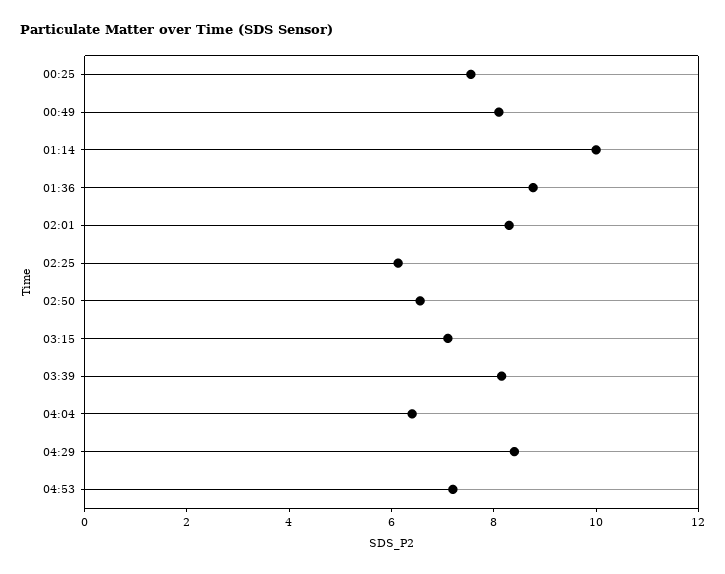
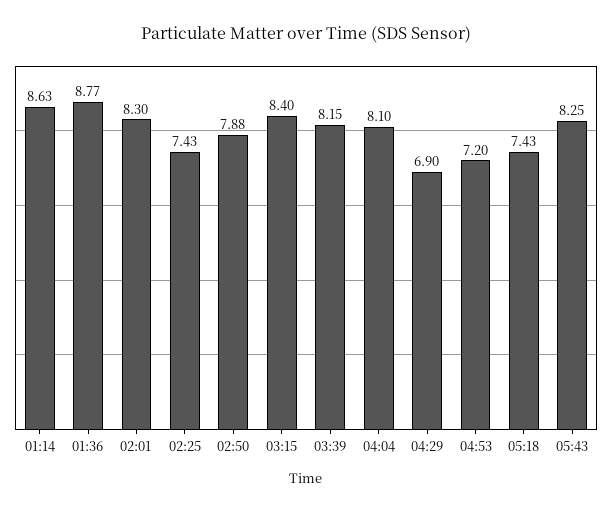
00:25: 7.5 -> none
00:49: 8 -> none
01:14: 10 -> 8.63
02:25: 6 -> 7.43
02:50: 6.5 -> 7.88
03:15: 7 -> 8.4
04:04: 6.5 -> 8.1
04:29: 8.5 -> 6.9
05:18: none -> 7.43
05:43: none -> 8.25

